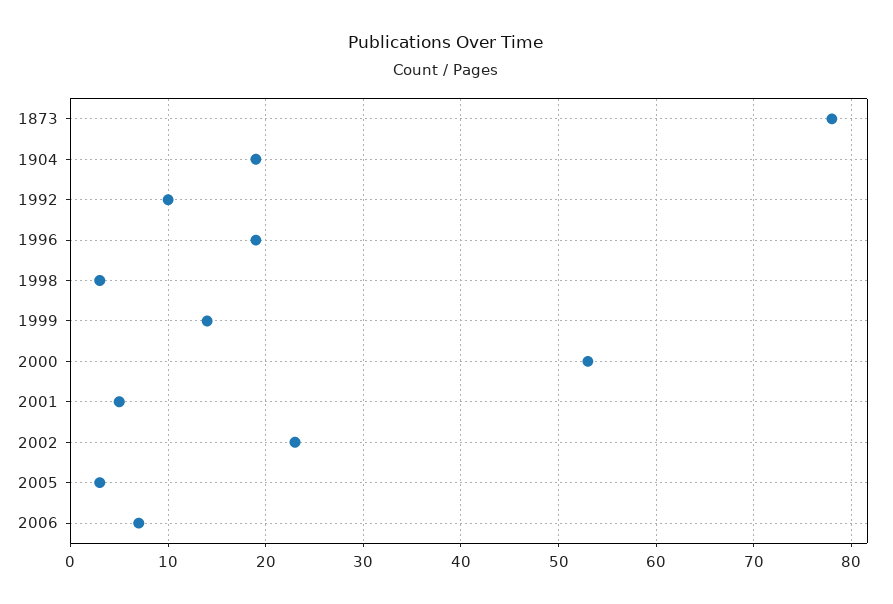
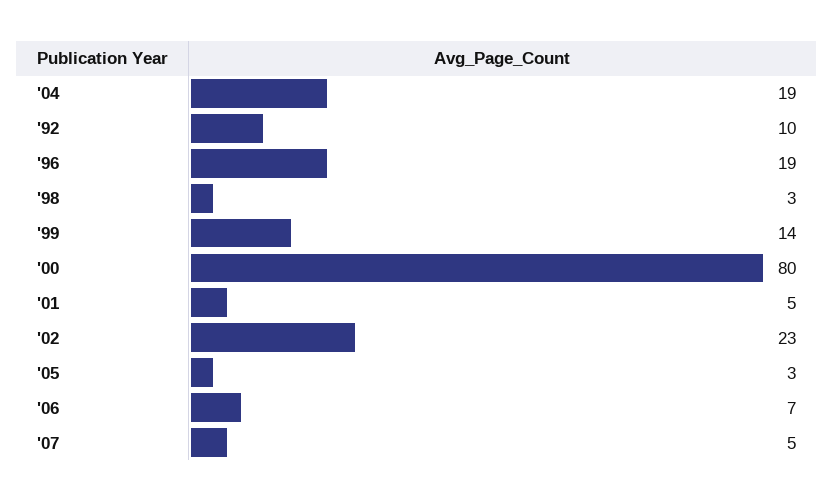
1873: 78 -> none
2000: 53 -> 80
'07: none -> 5

